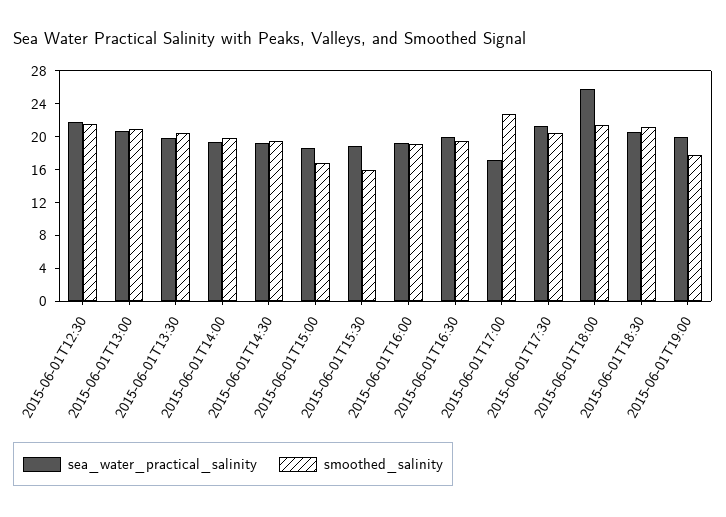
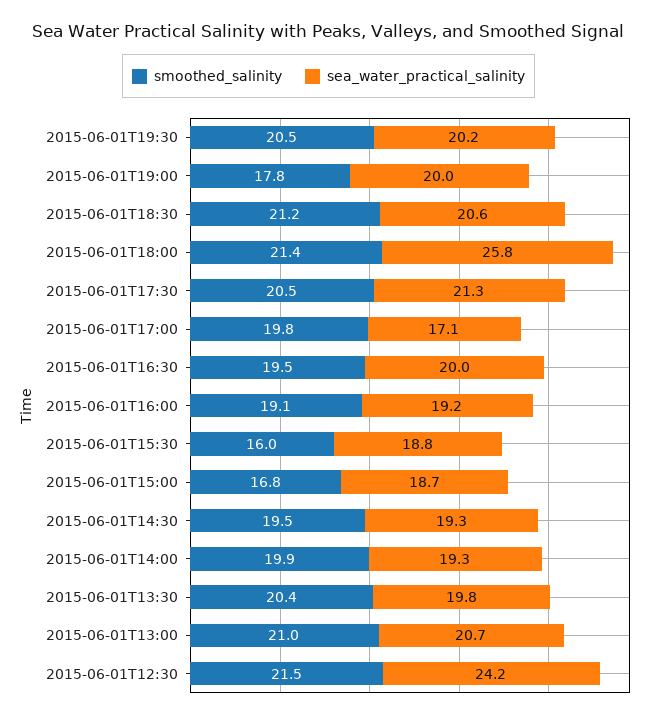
sea_water_practical_salinity, 2015-06-01T12:30: 22 -> 24.2
smoothed_salinity, 2015-06-01T17:00: 23 -> 19.8
smoothed_salinity, 2015-06-01T19:30: none -> 20.5
sea_water_practical_salinity, 2015-06-01T19:30: none -> 20.2

